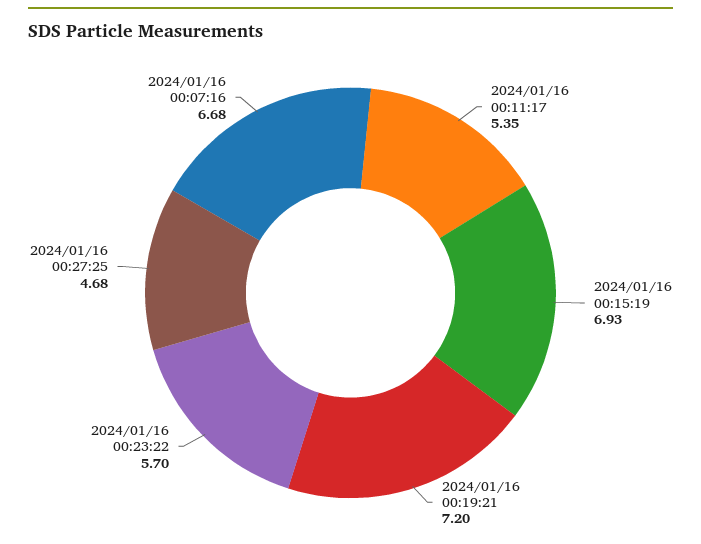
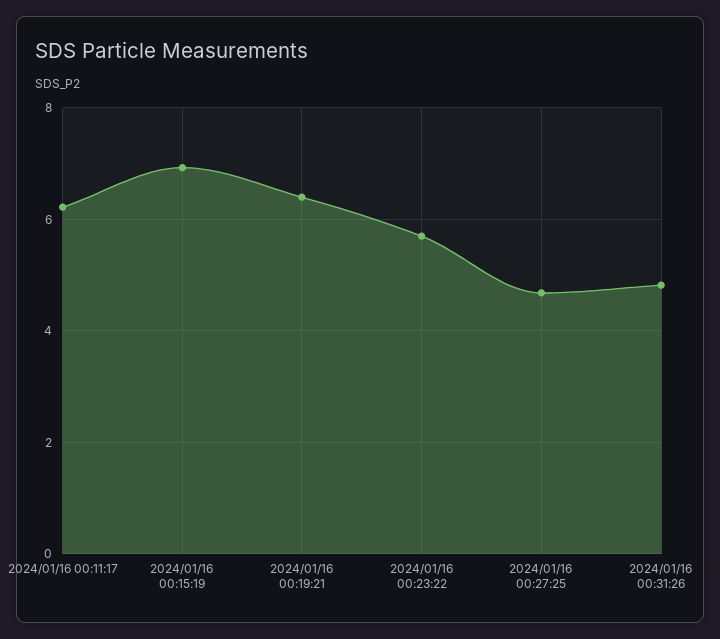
2024/01/16 00:11:17: 5.35 -> 6.2
2024/01/16 00:19:21: 7.2 -> 6.4
2024/01/16 00:07:16: 6.68 -> none
2024/01/16 00:31:26: none -> 4.8

